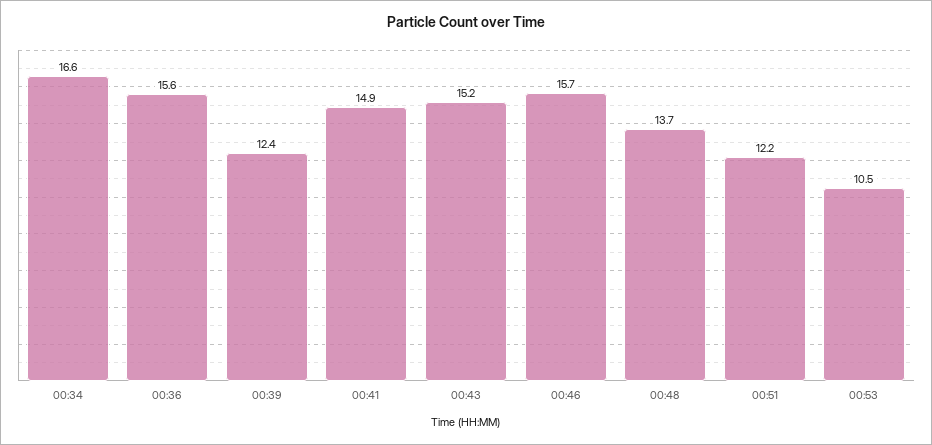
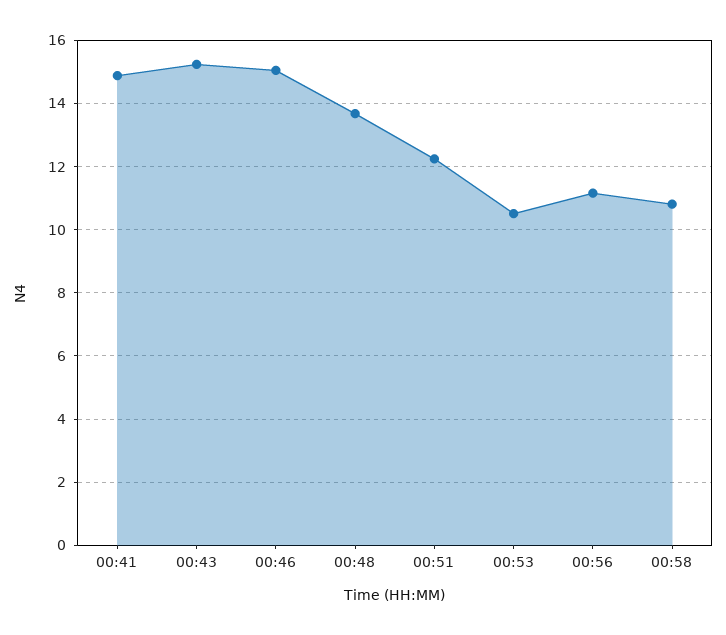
00:34: 16.6 -> none
00:36: 15.6 -> none
00:39: 12.4 -> none
00:46: 15.7 -> 15
00:56: none -> 11.2
00:58: none -> 10.8

